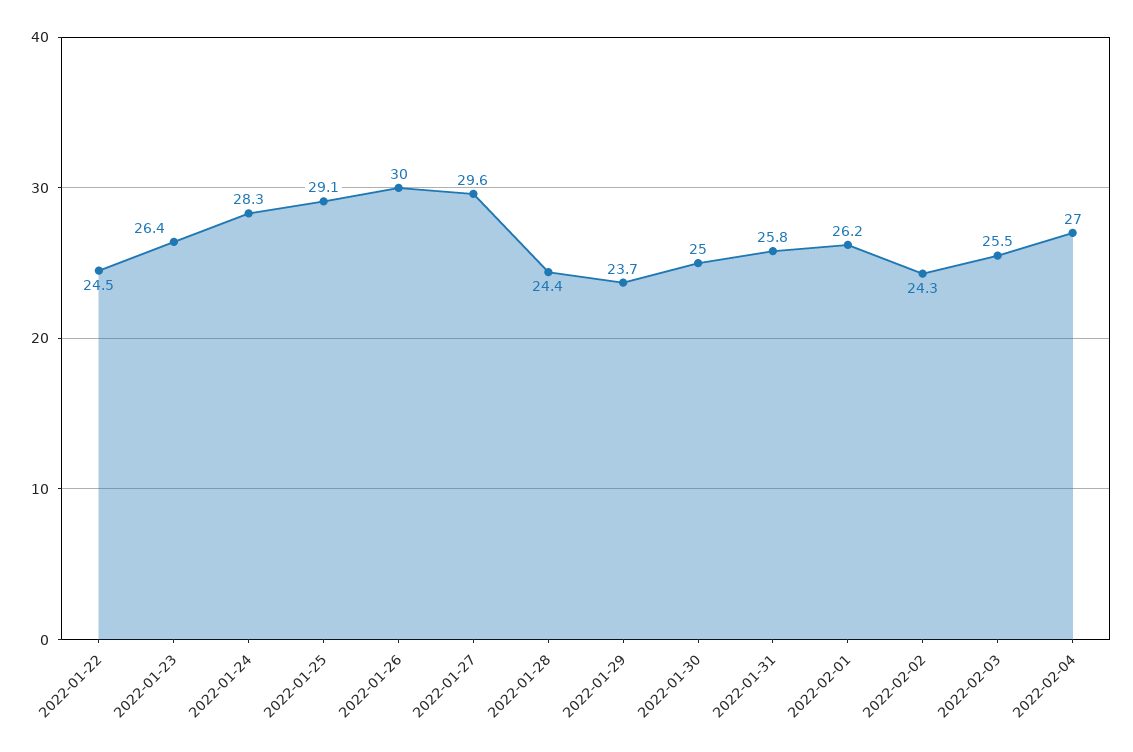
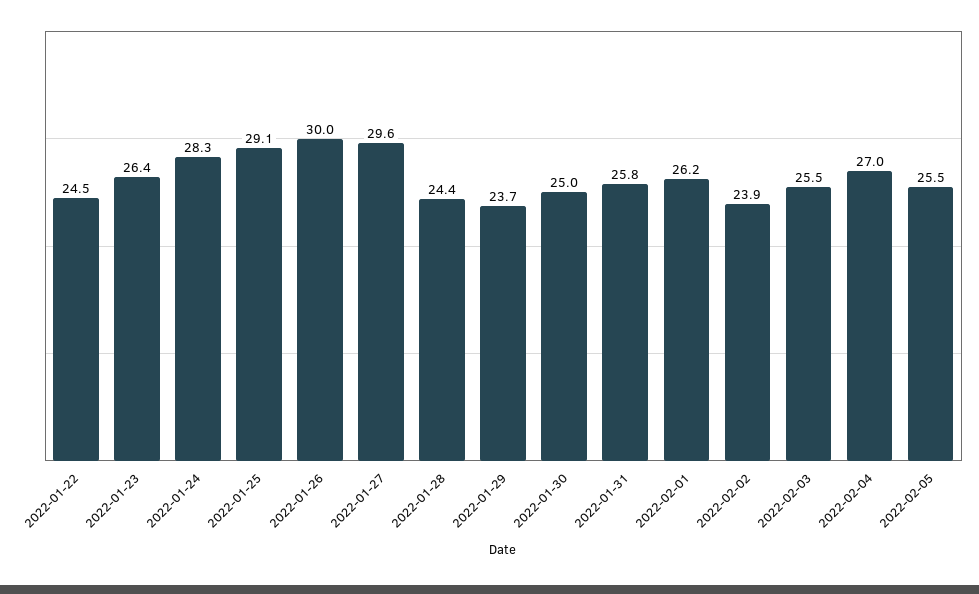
2022-02-02: 24.3 -> 23.9
2022-02-05: none -> 25.5

